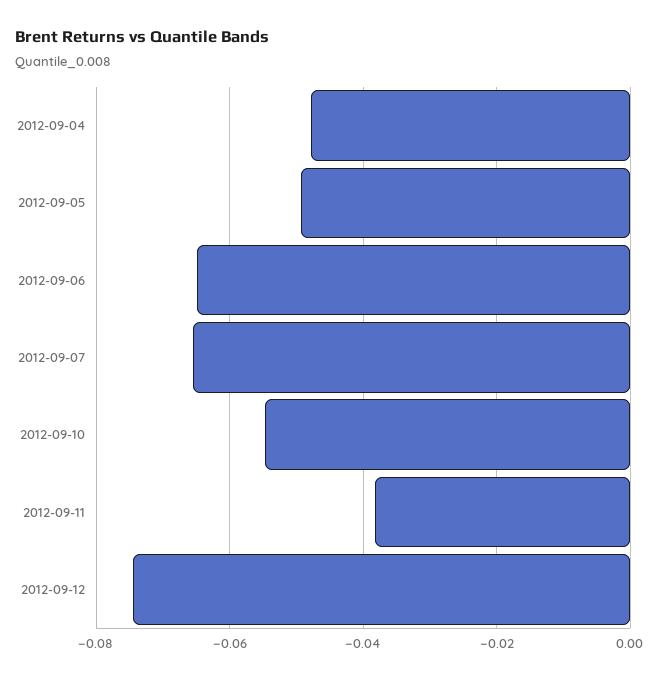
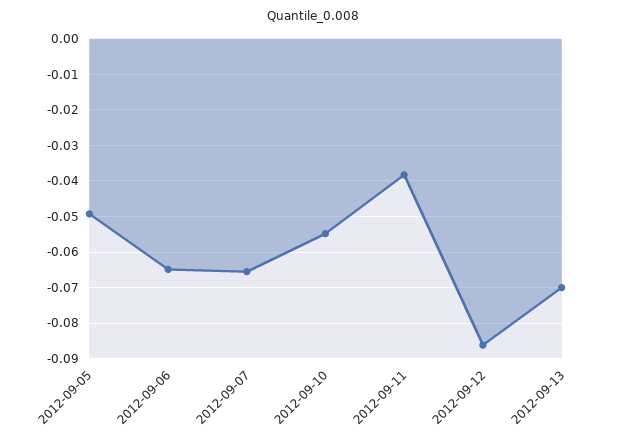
2012-09-04: -0.048 -> none
2012-09-12: -0.074 -> -0.086
2012-09-13: none -> -0.07

